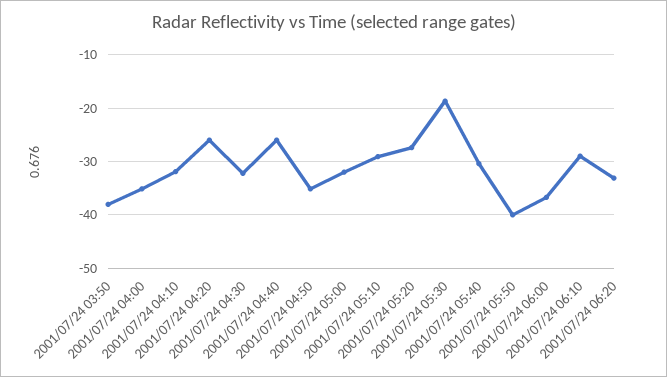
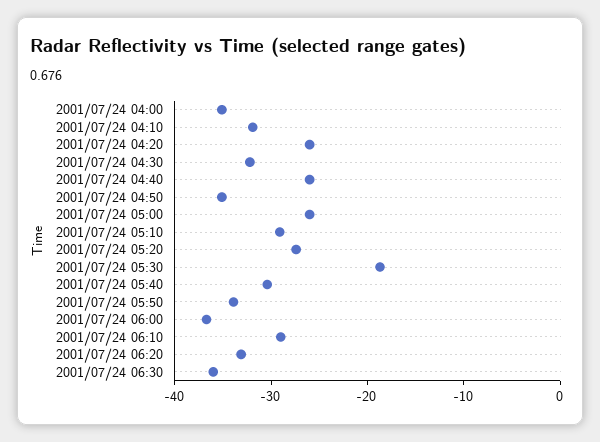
2001/07/24 03:50: -38 -> none
2001/07/24 05:00: -32 -> -26
2001/07/24 05:50: -40 -> -34
2001/07/24 06:30: none -> -36

